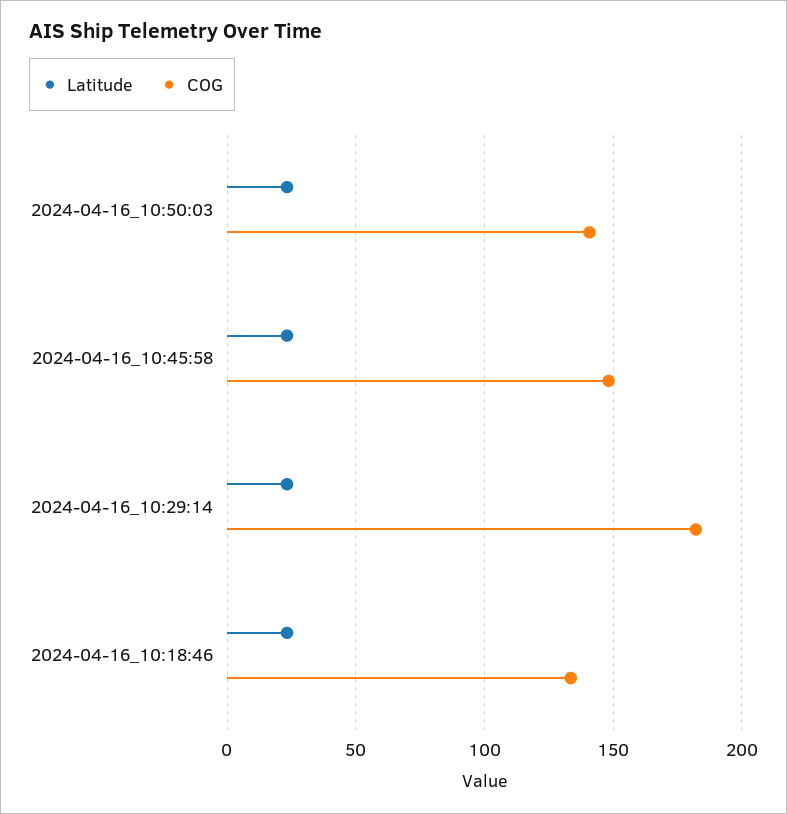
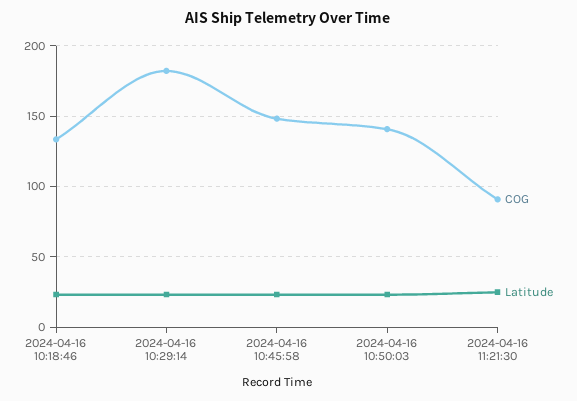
COG, 2024-04-16 11:21:30: none -> 90
Latitude, 2024-04-16 11:21:30: none -> 25

